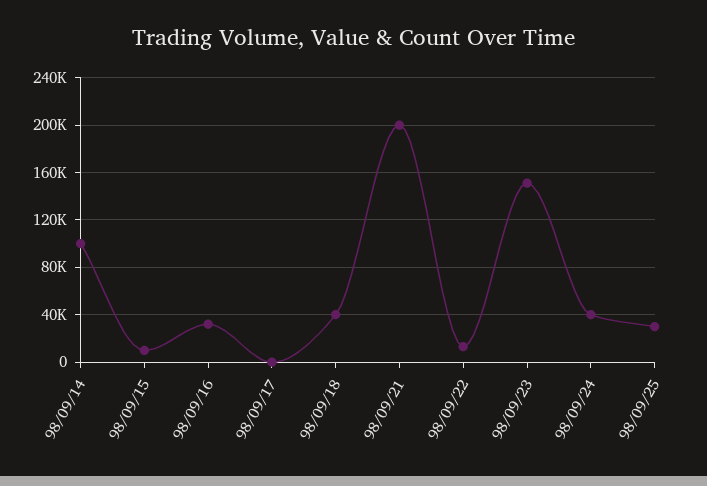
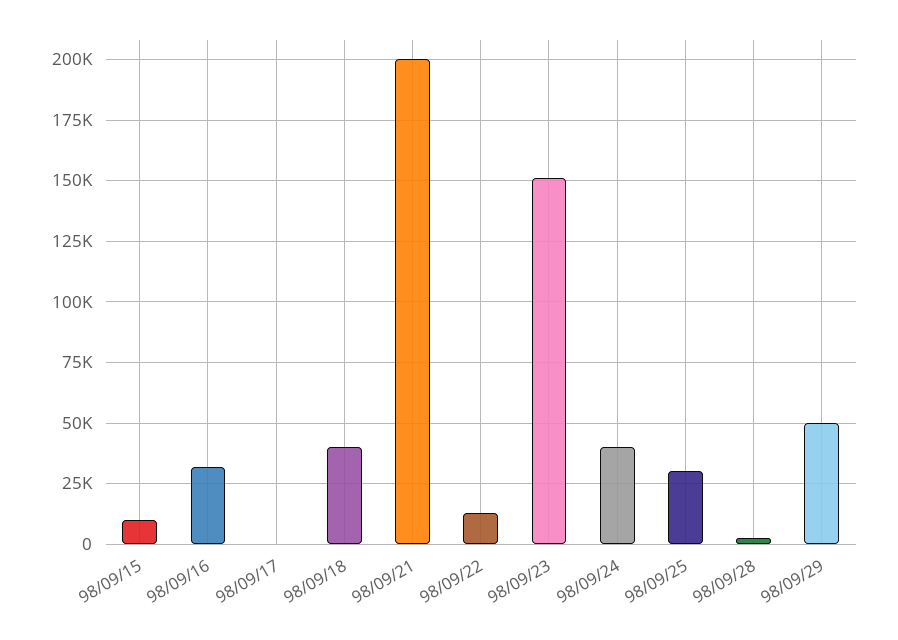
98/09/14: 100000 -> none
98/09/28: none -> 2500
98/09/29: none -> 50000

